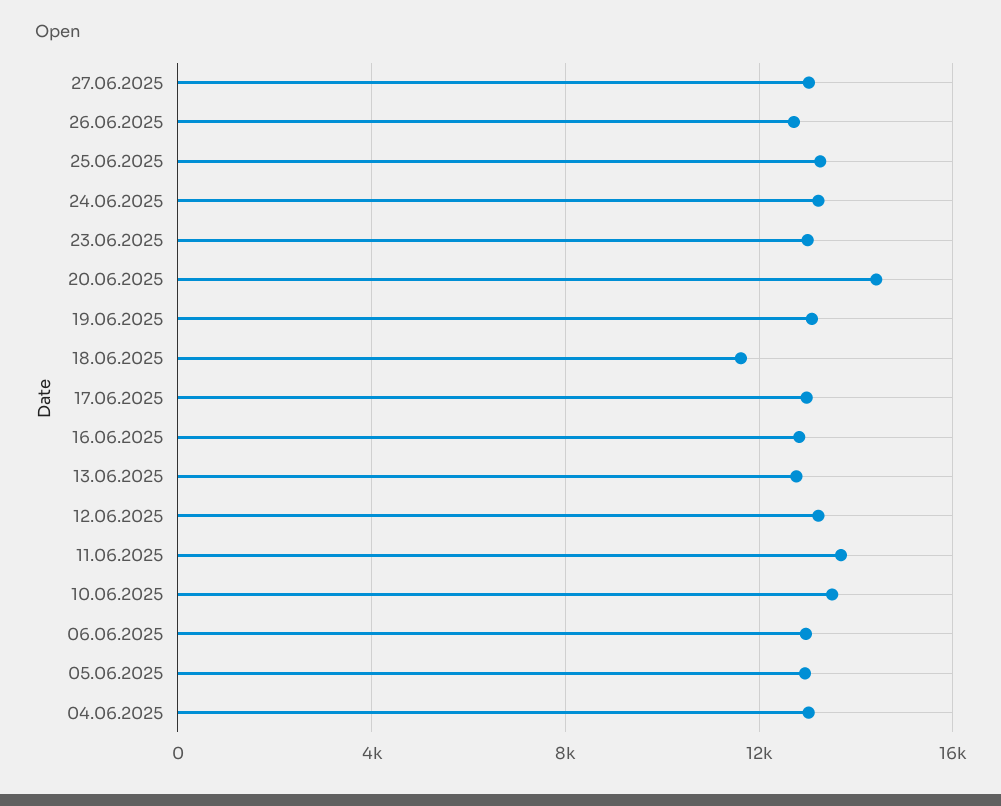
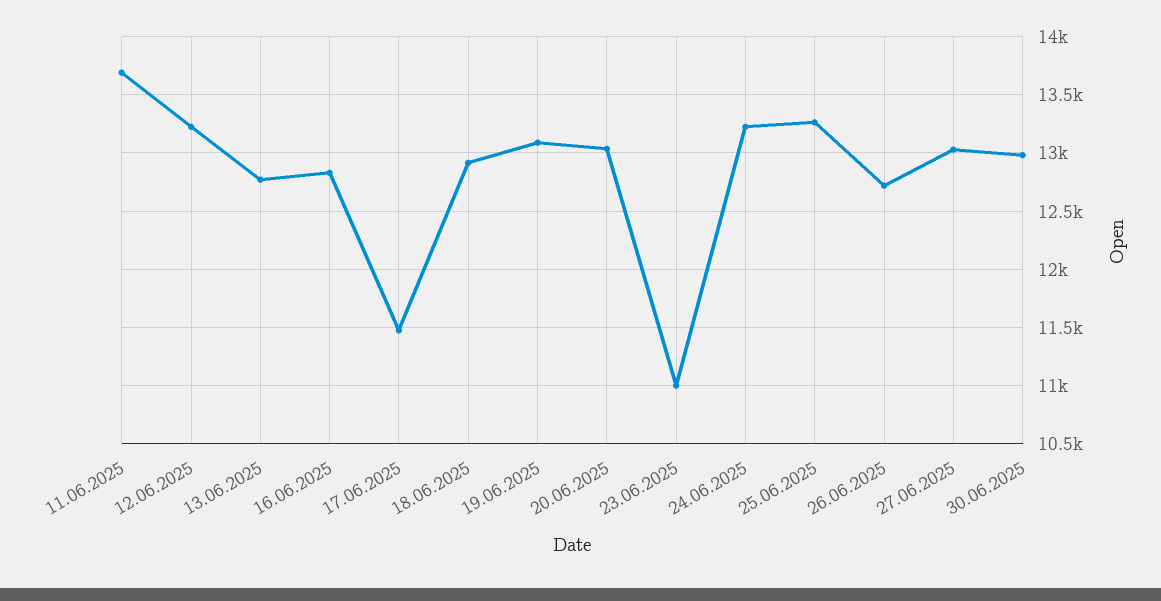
23.06.2025: 13000 -> 11000
20.06.2025: 14500 -> 13000
18.06.2025: 11500 -> 12900
17.06.2025: 13000 -> 11500
10.06.2025: 13500 -> none
06.06.2025: 13000 -> none
05.06.2025: 13000 -> none
04.06.2025: 13000 -> none
30.06.2025: none -> 13000

